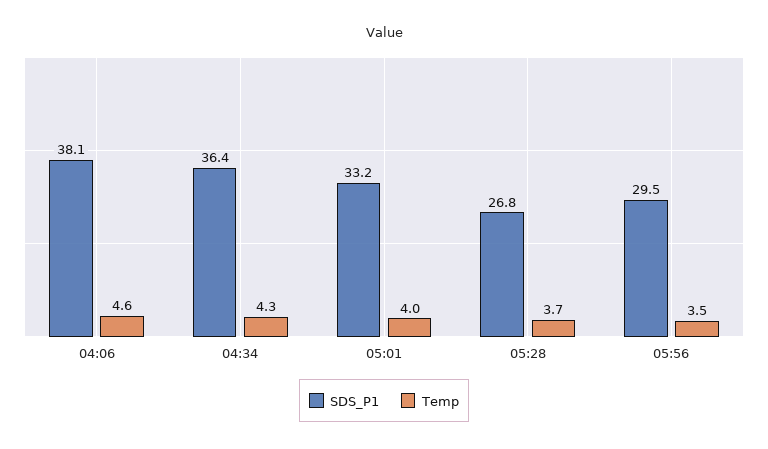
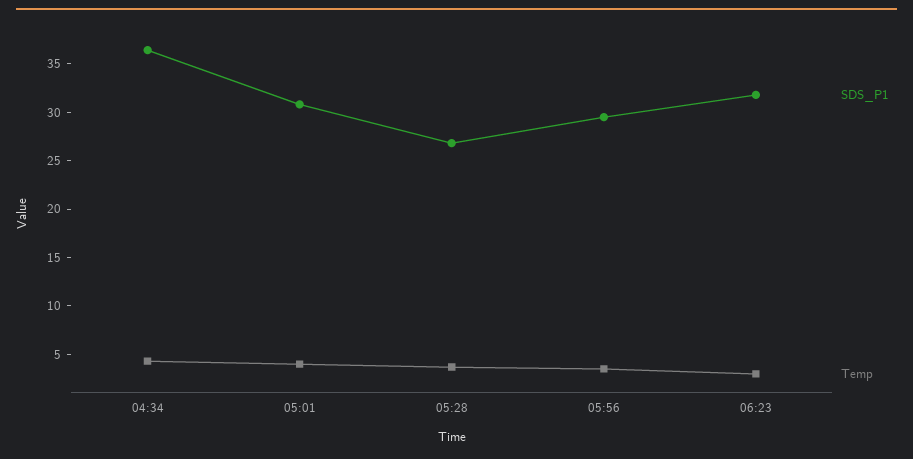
SDS_P1, 04:06: 38.1 -> none
Temp, 04:06: 4.6 -> none
SDS_P1, 05:01: 33.2 -> 31
SDS_P1, 06:23: none -> 32
Temp, 06:23: none -> 3

